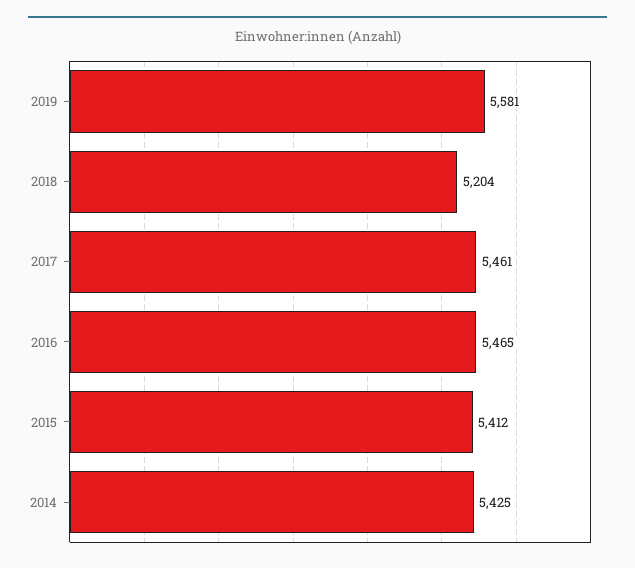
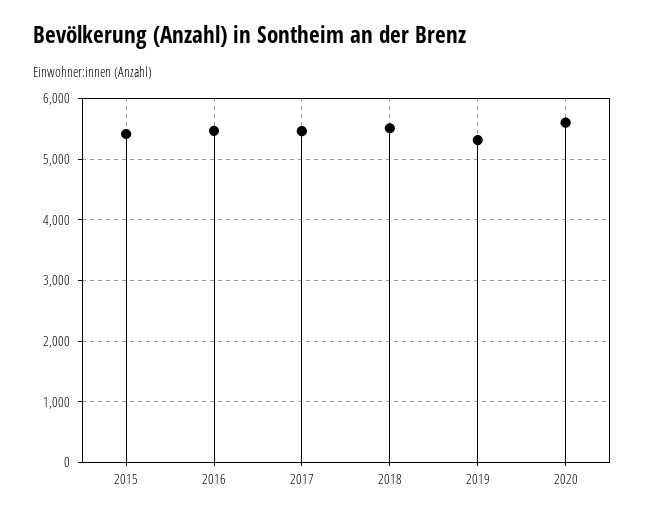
2019: 5581 -> 5300
2018: 5204 -> 5500
2014: 5425 -> none
2020: none -> 5600

